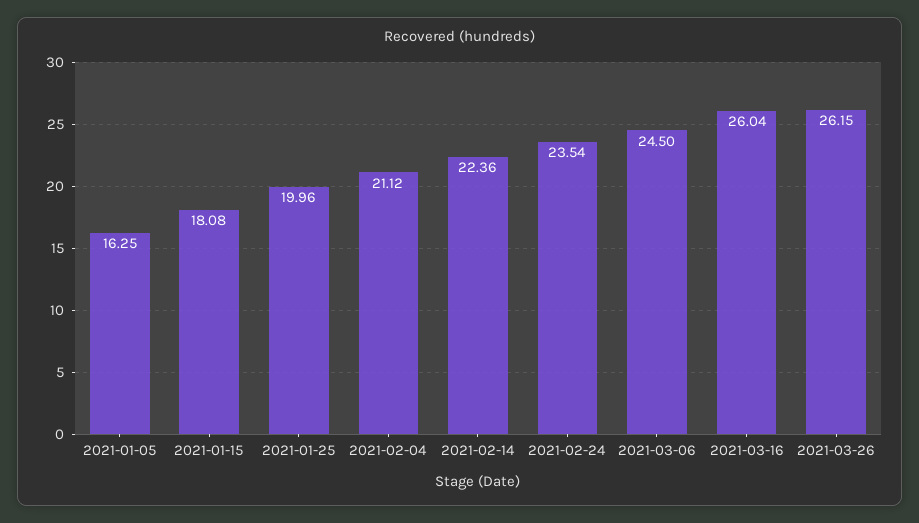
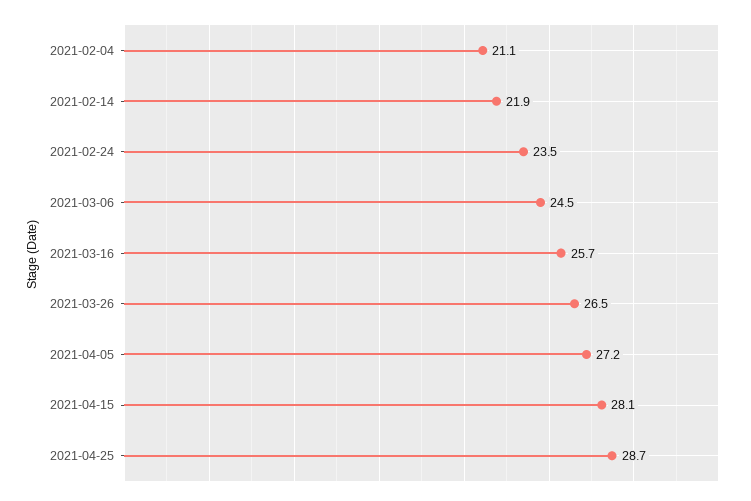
2021-01-05: 16.25 -> none
2021-01-15: 18.08 -> none
2021-01-25: 19.96 -> none
2021-02-14: 22.36 -> 21.9
2021-03-16: 26.04 -> 25.7
2021-03-26: 26.15 -> 26.5
2021-04-05: none -> 27.2
2021-04-15: none -> 28.1
2021-04-25: none -> 28.7

